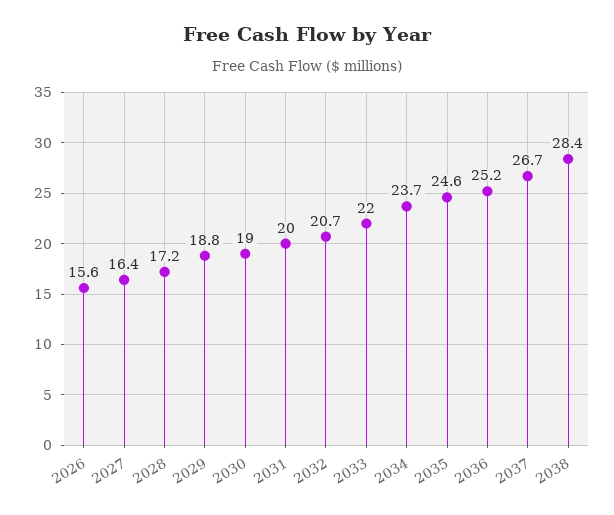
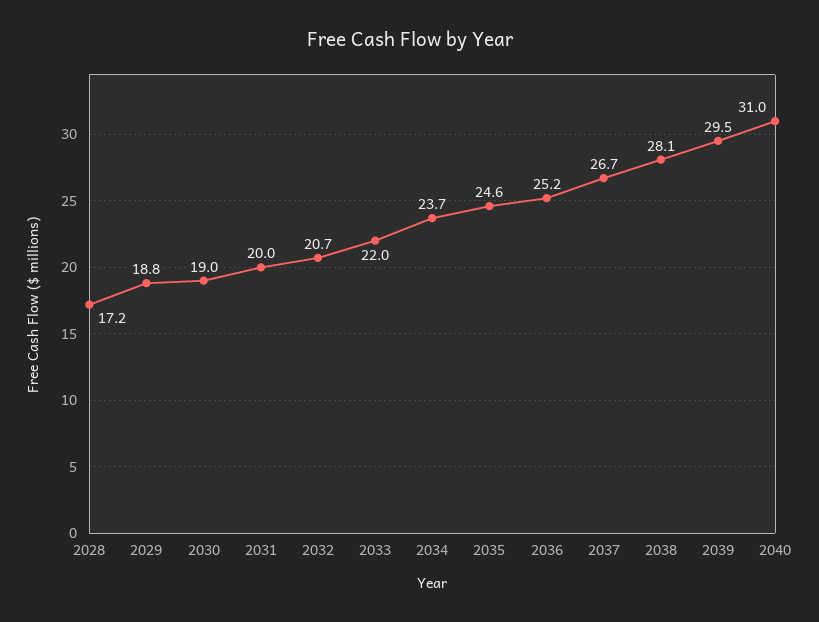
2026: 15.6 -> none
2027: 16.4 -> none
2038: 28.4 -> 28.1
2039: none -> 29.5
2040: none -> 31

